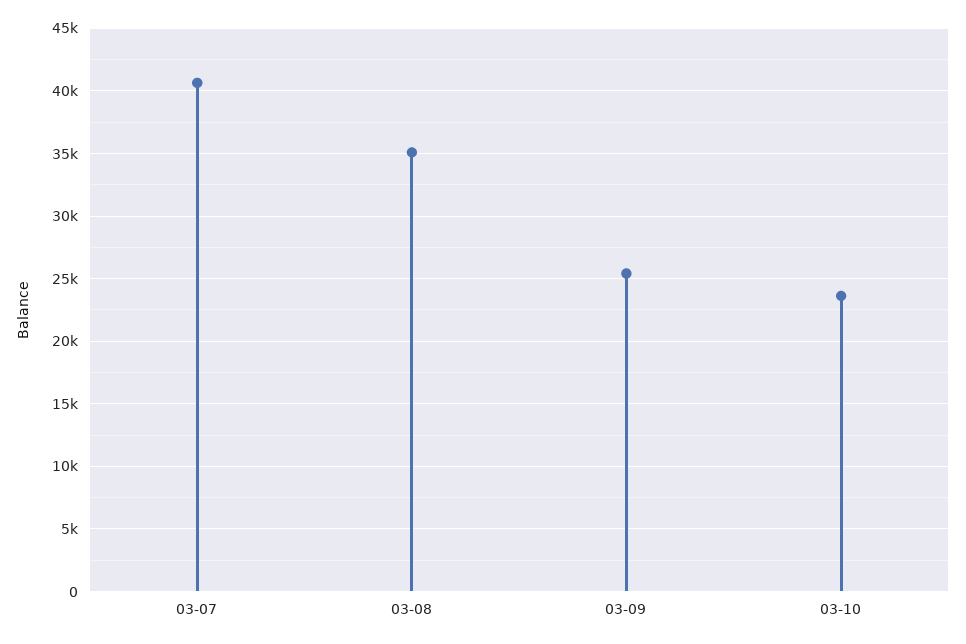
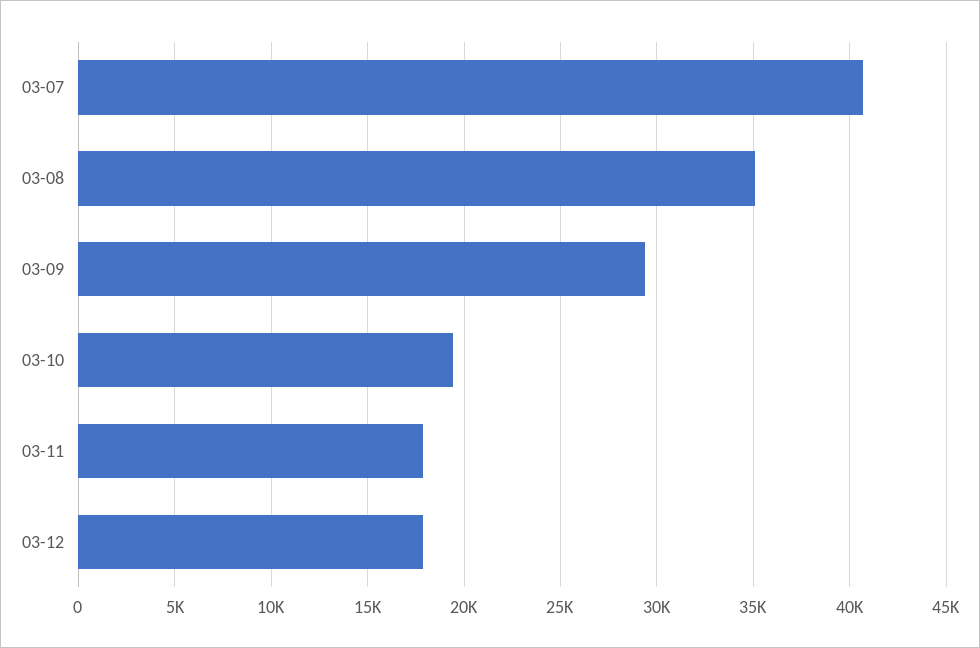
03-09: 25500 -> 29500
03-10: 23500 -> 19500
03-11: none -> 18000
03-12: none -> 18000

